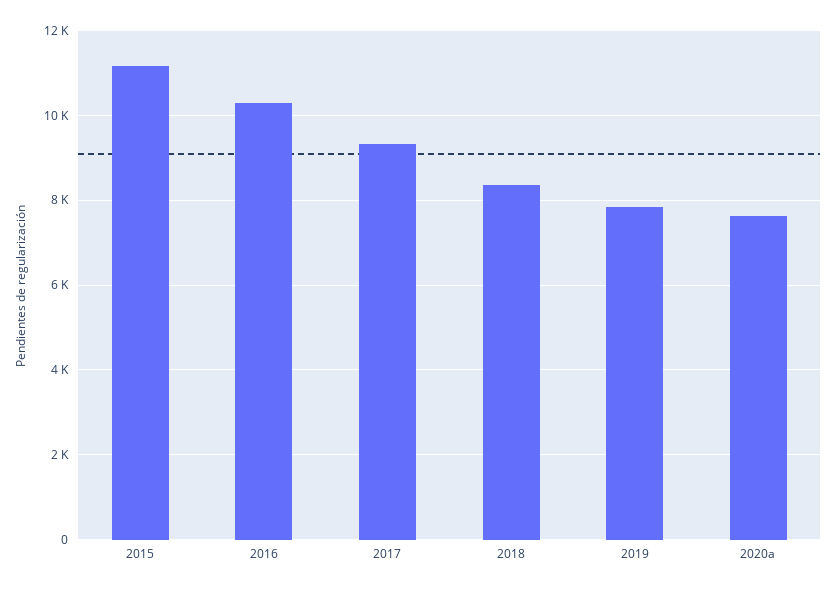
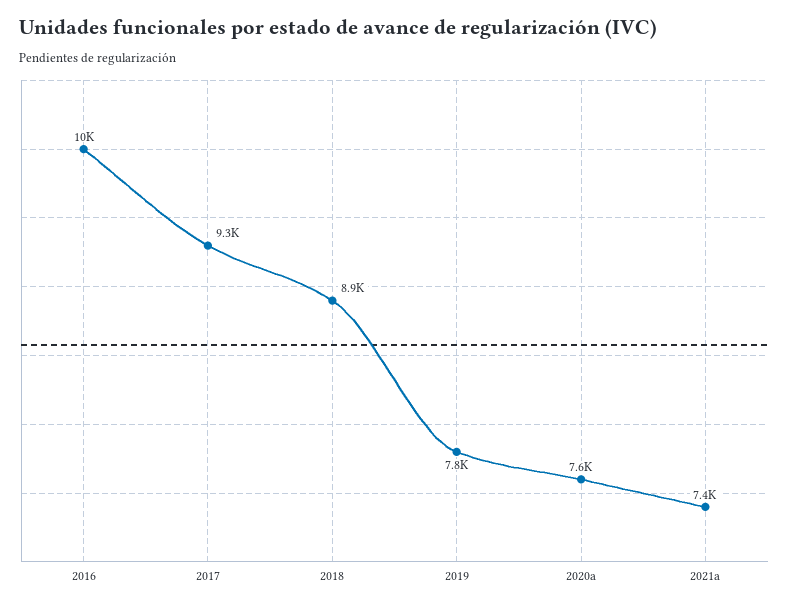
2015: 11200 -> none
2018: 8400 -> 8900
2021a: none -> 7400

